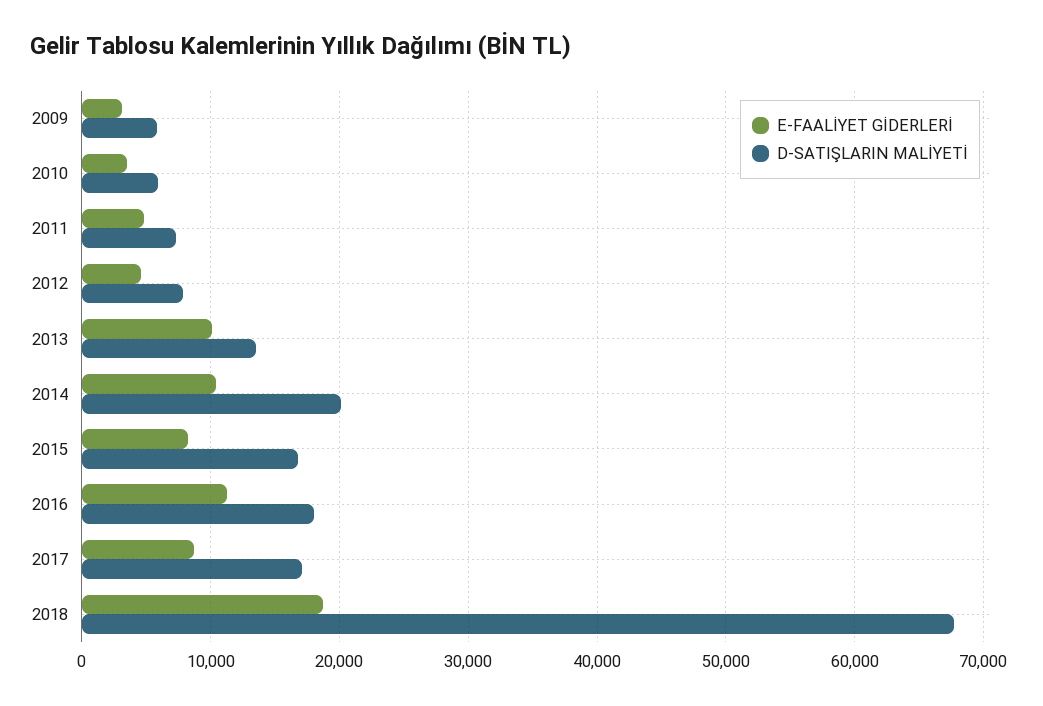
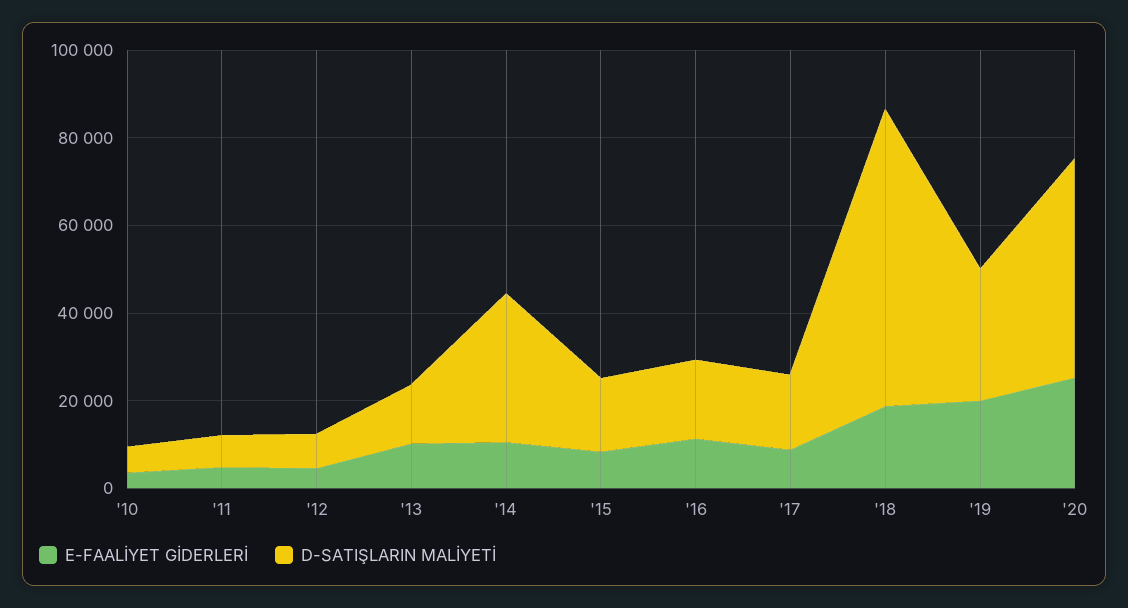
E-FAALİYET GİDERLERİ, 2009: 3000 -> none
D-SATIŞLARIN MALİYETİ, 2009: 6000 -> none
D-SATIŞLARIN MALİYETİ, 2014: 20000 -> 35000
E-FAALİYET GİDERLERİ, '19: none -> 20000
D-SATIŞLARIN MALİYETİ, '19: none -> 30000
E-FAALİYET GİDERLERİ, '20: none -> 25000
D-SATIŞLARIN MALİYETİ, '20: none -> 50000

